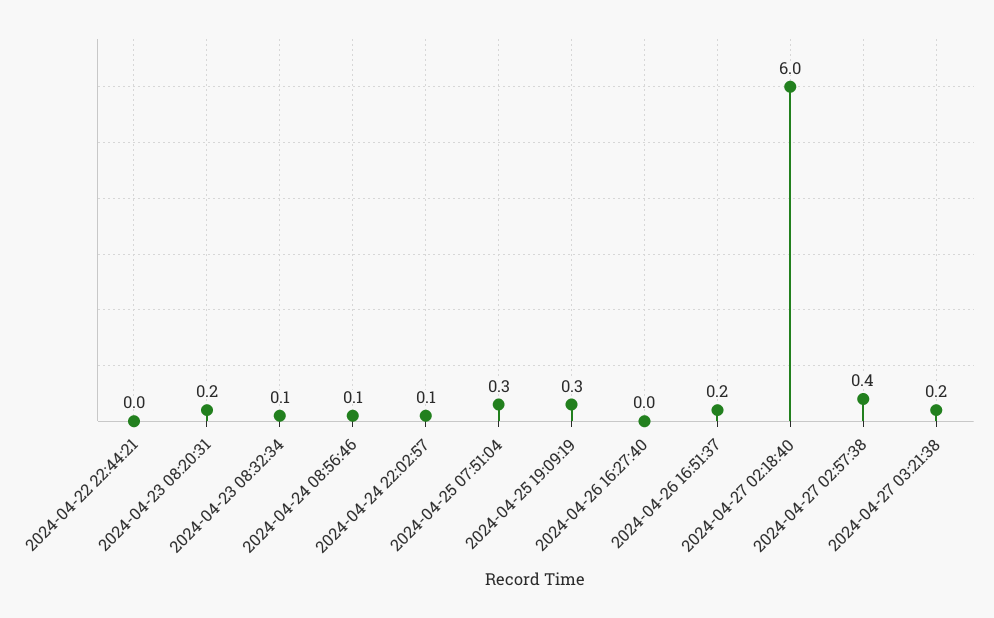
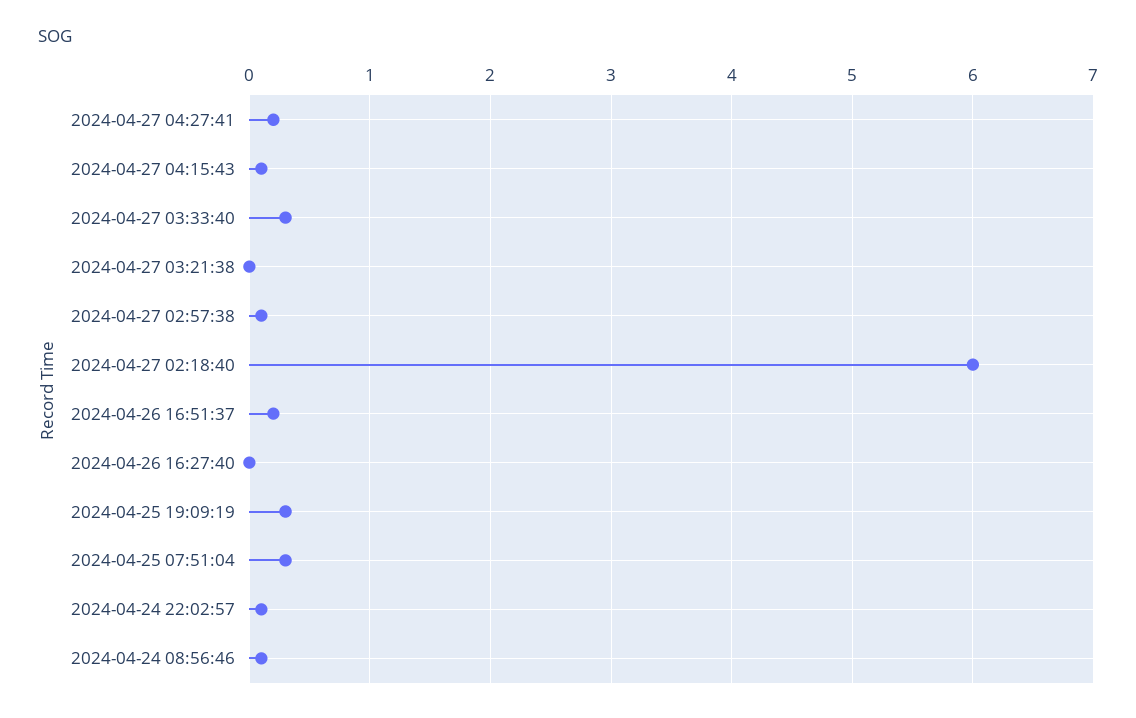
2024-04-22 22:44:21: 0 -> none
2024-04-23 08:20:31: 0.2 -> none
2024-04-23 08:32:34: 0.1 -> none
2024-04-27 02:57:38: 0.4 -> 0.1
2024-04-27 03:21:38: 0.2 -> 0
2024-04-27 04:27:41: none -> 0.2
2024-04-27 04:15:43: none -> 0.1
2024-04-27 03:33:40: none -> 0.3

